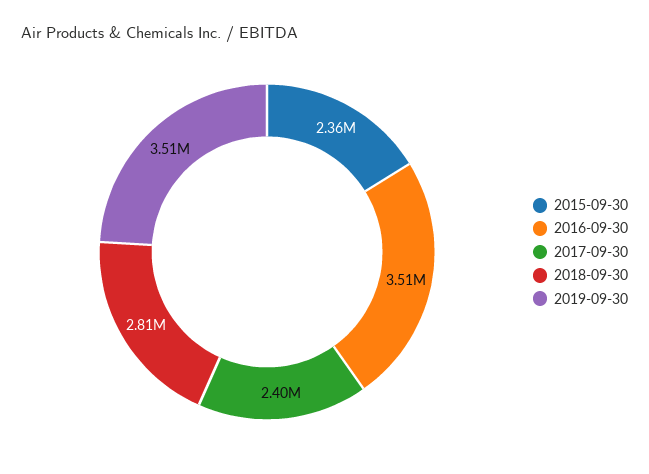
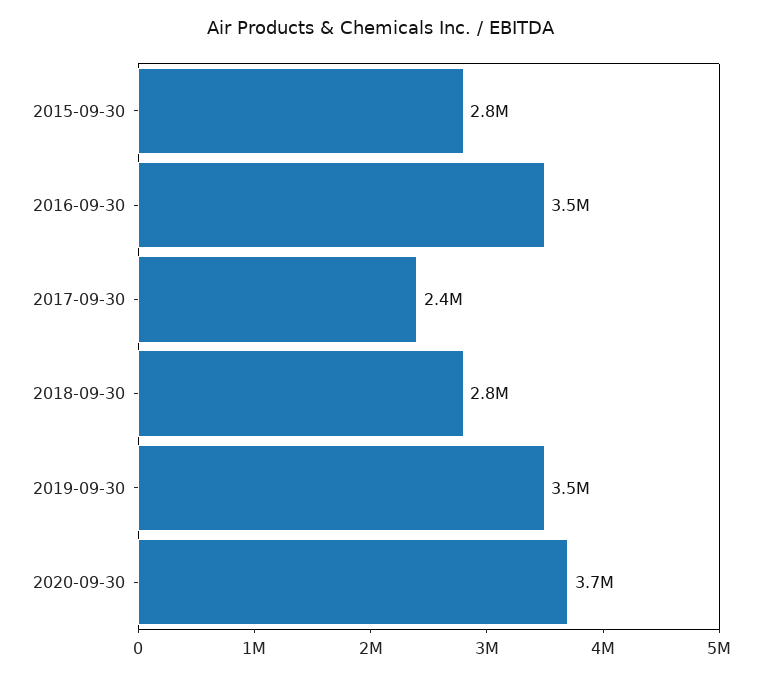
2015-09-30: 2360000 -> 2800000
2020-09-30: none -> 3700000

